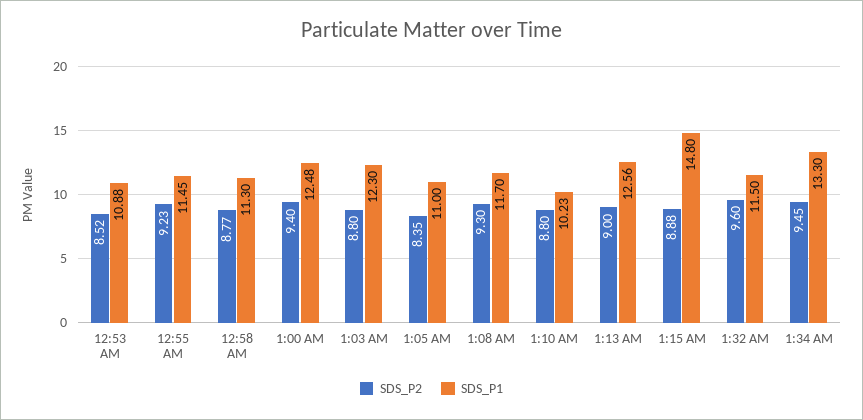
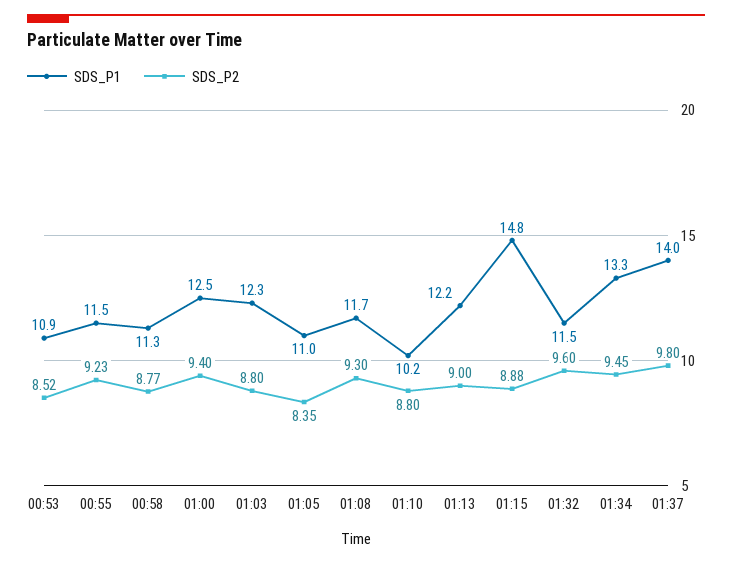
SDS_P1, 1:13 AM: 12.56 -> 12.2
SDS_P1, 01:37: none -> 14
SDS_P2, 01:37: none -> 9.8

